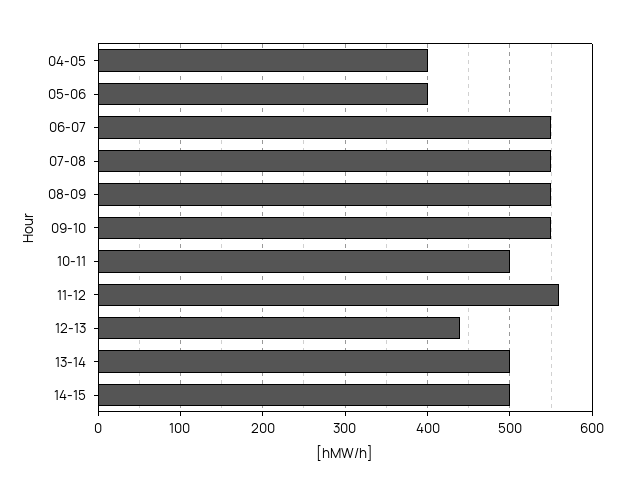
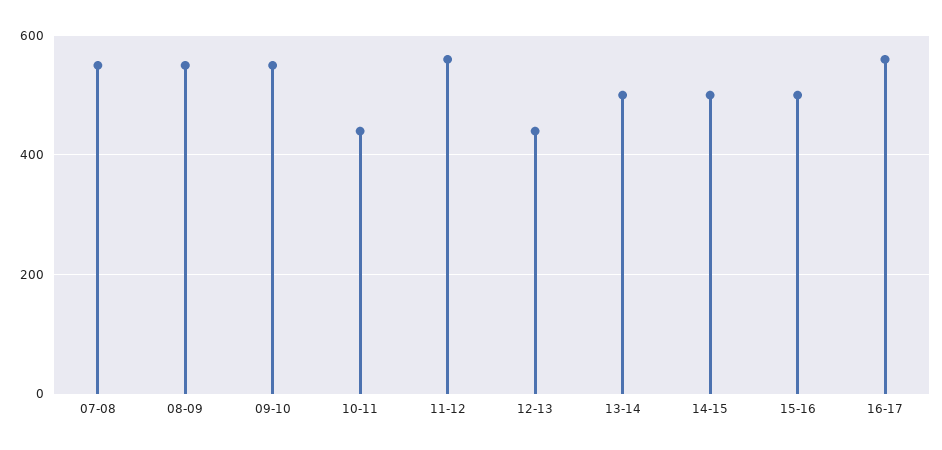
04-05: 400 -> none
05-06: 400 -> none
06-07: 550 -> none
10-11: 500 -> 440
15-16: none -> 500
16-17: none -> 560

